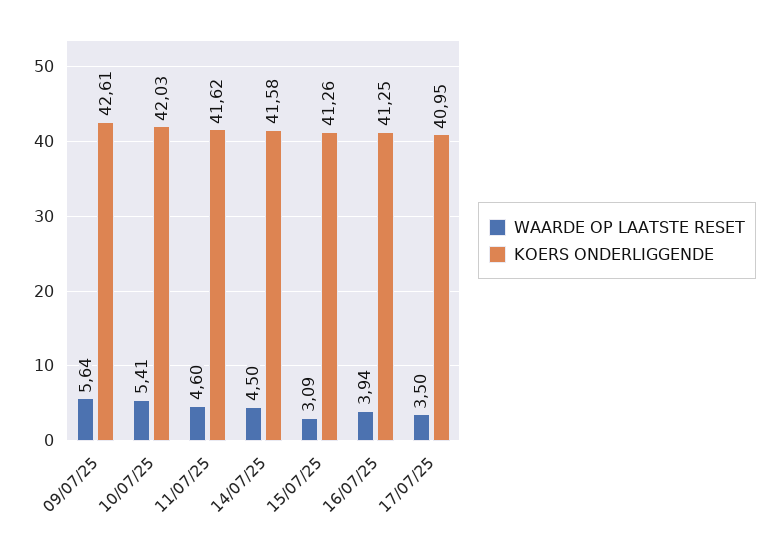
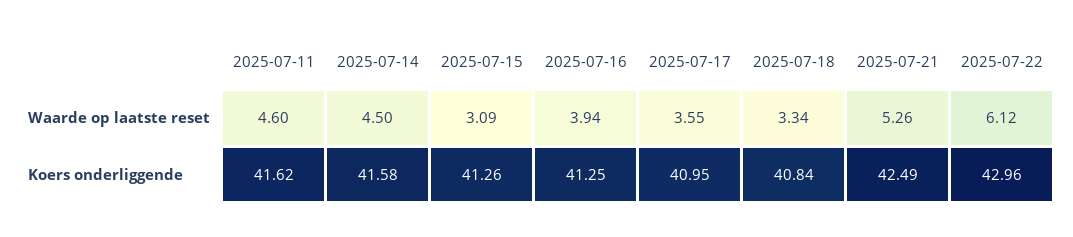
WAARDE OP LAATSTE RESET, 09/07/25: 5.64 -> none
KOERS ONDERLIGGENDE, 09/07/25: 42.61 -> none
WAARDE OP LAATSTE RESET, 10/07/25: 5.41 -> none
KOERS ONDERLIGGENDE, 10/07/25: 42.03 -> none
WAARDE OP LAATSTE RESET, 17/07/25: 3.5 -> 3.55
WAARDE OP LAATSTE RESET, 2025-07-18: none -> 3.34
WAARDE OP LAATSTE RESET, 2025-07-21: none -> 5.26
WAARDE OP LAATSTE RESET, 2025-07-22: none -> 6.12
KOERS ONDERLIGGENDE, 2025-07-18: none -> 40.84
KOERS ONDERLIGGENDE, 2025-07-21: none -> 42.49
KOERS ONDERLIGGENDE, 2025-07-22: none -> 42.96

